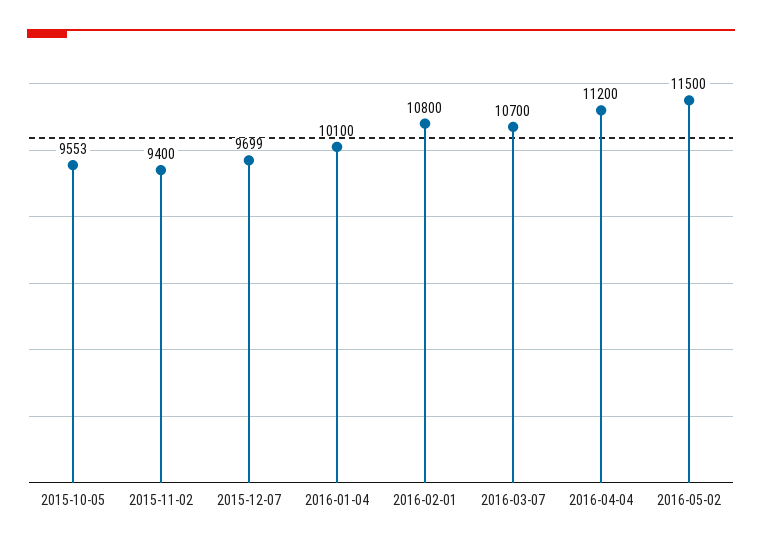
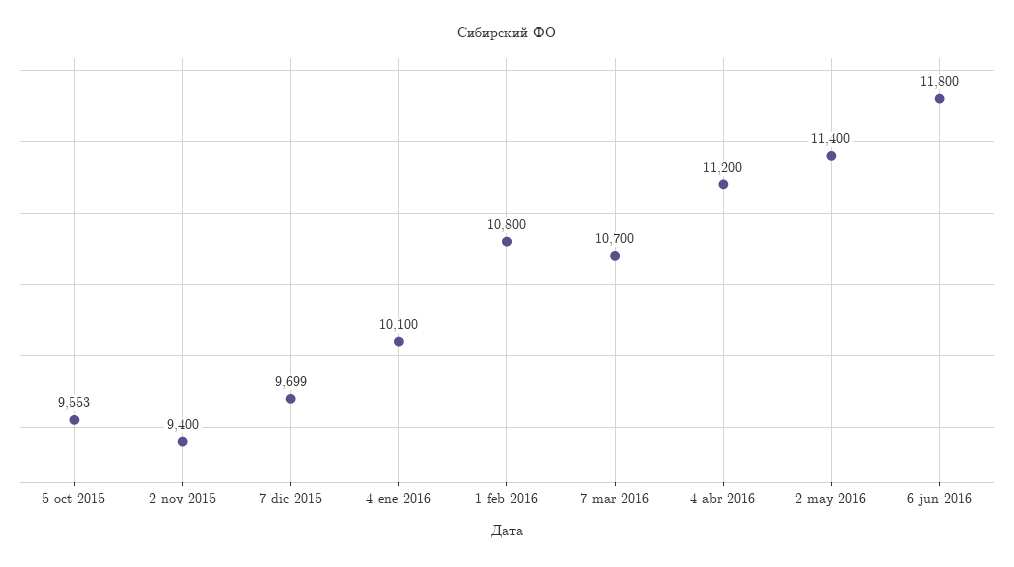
2016-05-02: 11500 -> 11400
6 jun 2016: none -> 11800

